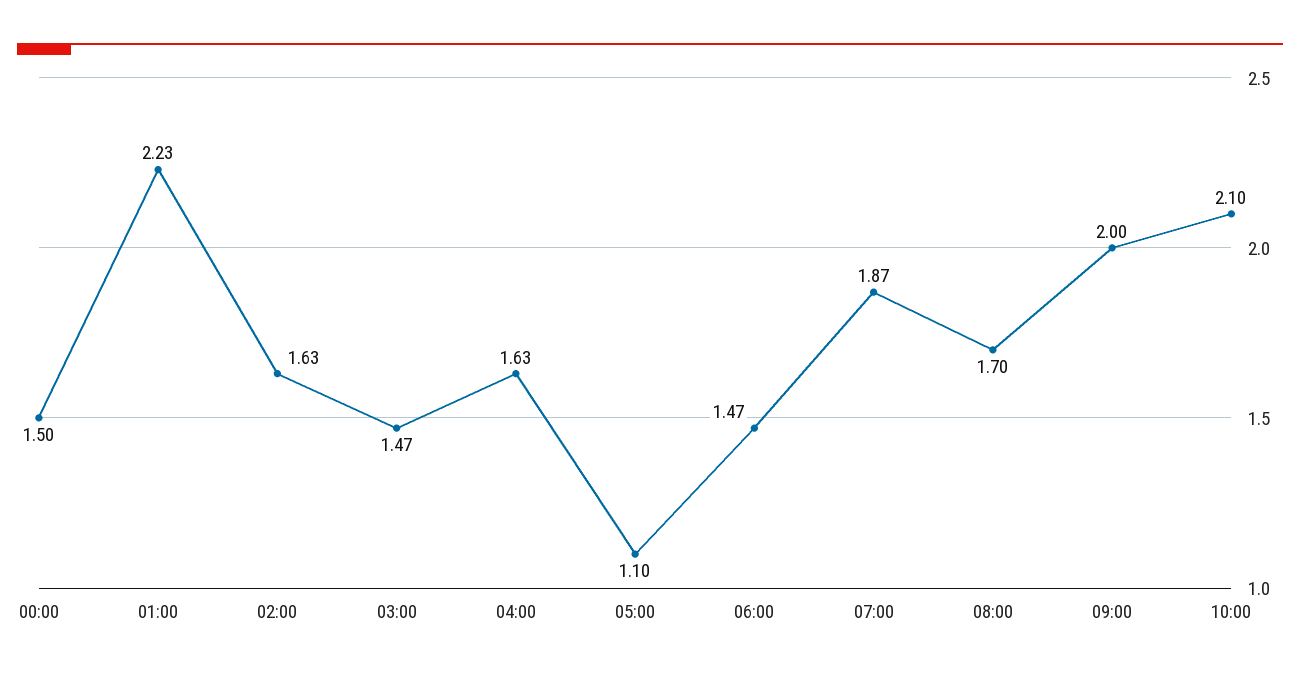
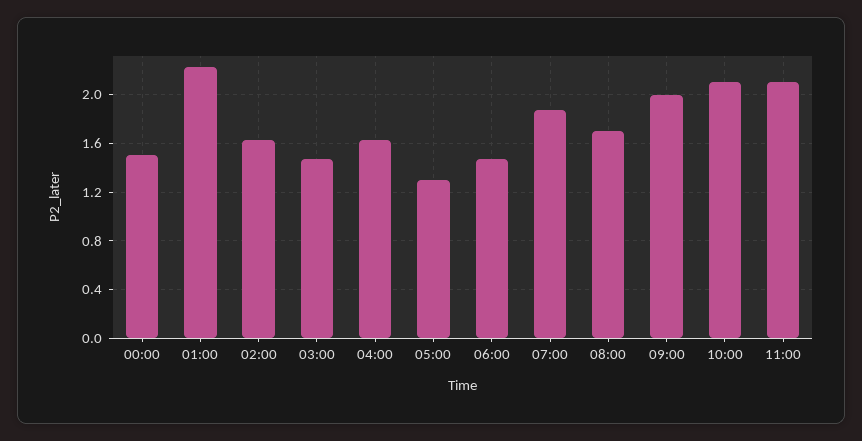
05:00: 1.1 -> 1.3
11:00: none -> 2.1

